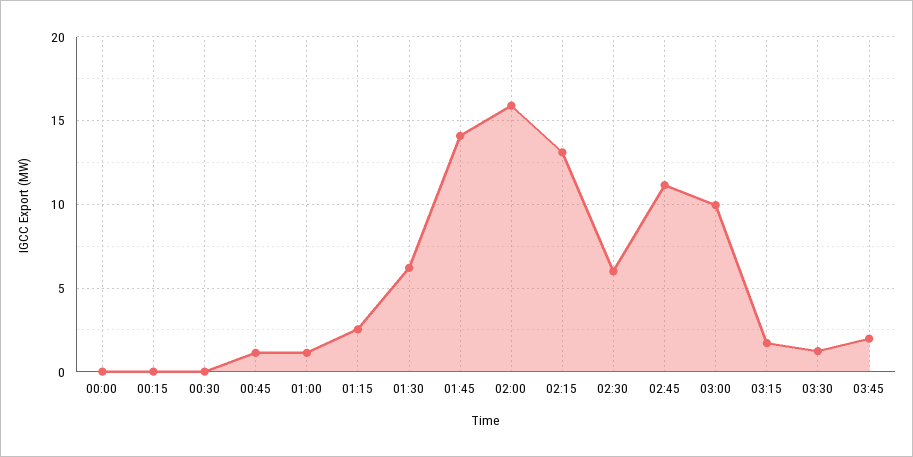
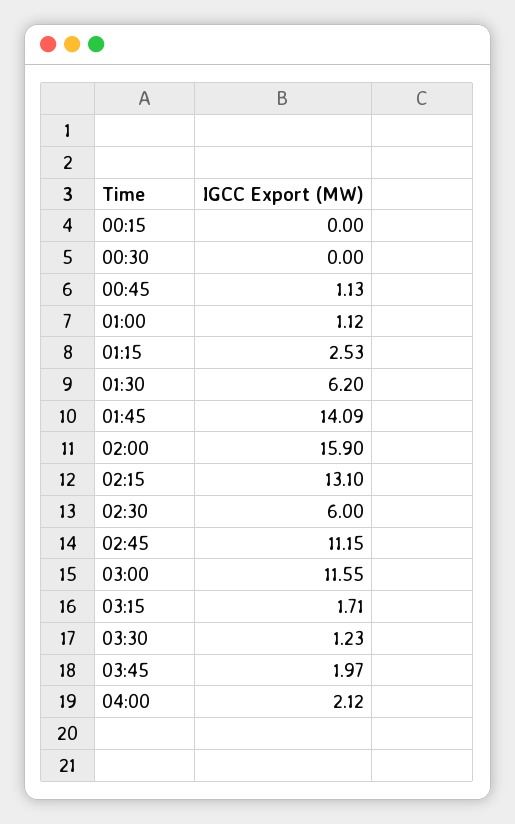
00:00: 0 -> none
03:00: 10 -> 11.55
04:00: none -> 2.12

